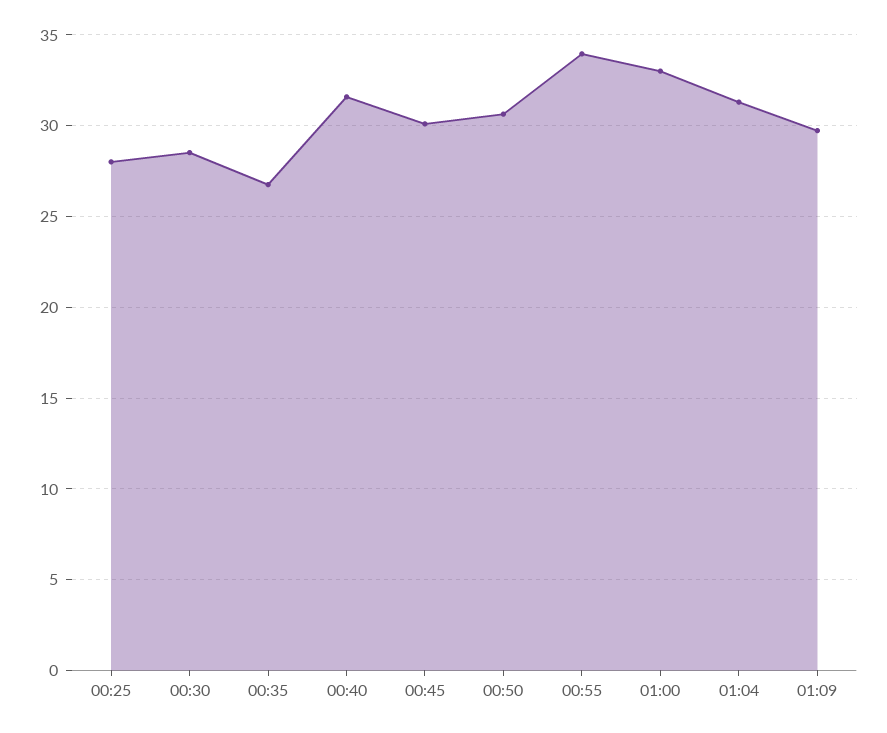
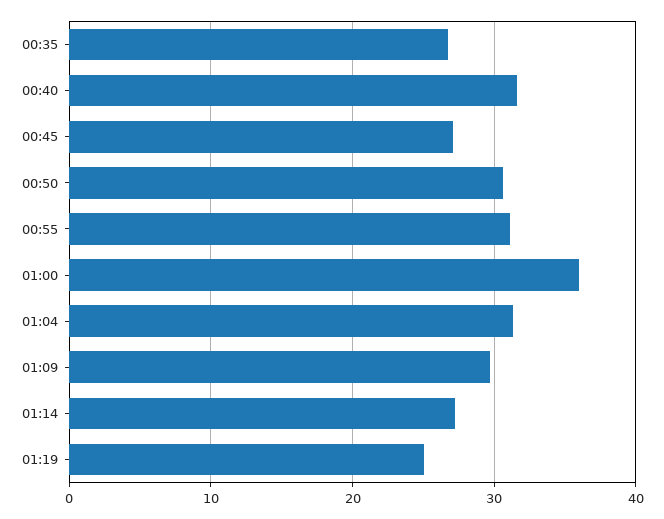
00:25: 28 -> none
00:30: 28.5 -> none
00:45: 30 -> 27
00:55: 34 -> 31
01:00: 33 -> 36
01:14: none -> 27
01:19: none -> 25

